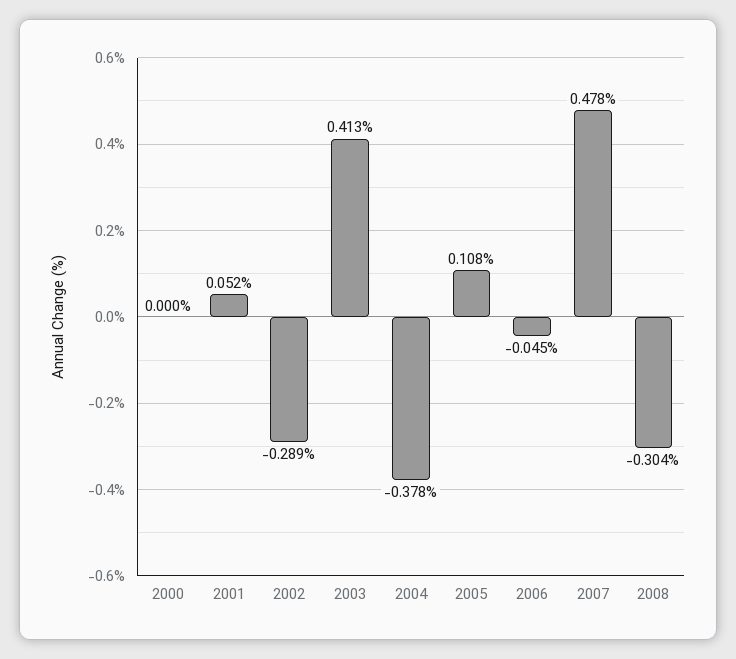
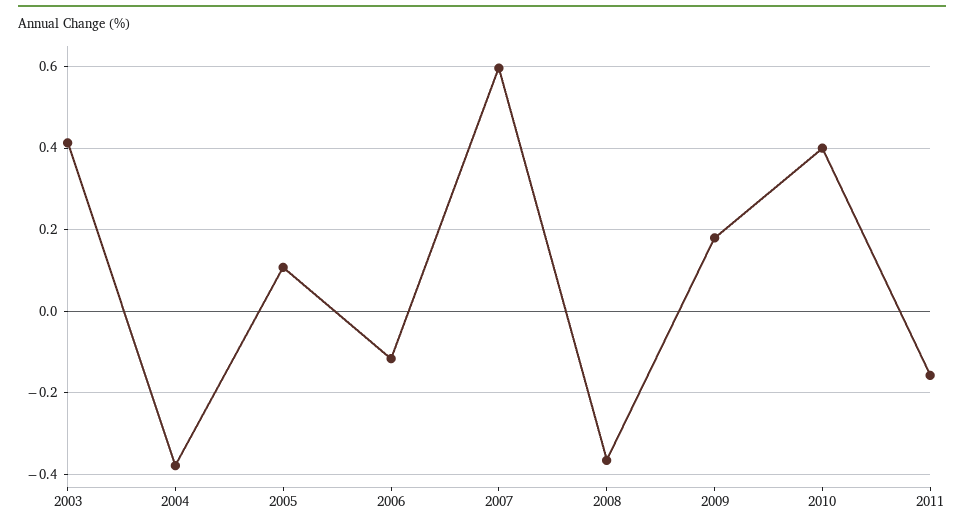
2000: 0 -> none
2001: 0.052 -> none
2002: -0.289 -> none
2006: -0.045 -> -0.12
2007: 0.478 -> 0.6
2008: -0.304 -> -0.36
2009: none -> 0.18
2010: none -> 0.4
2011: none -> -0.16

